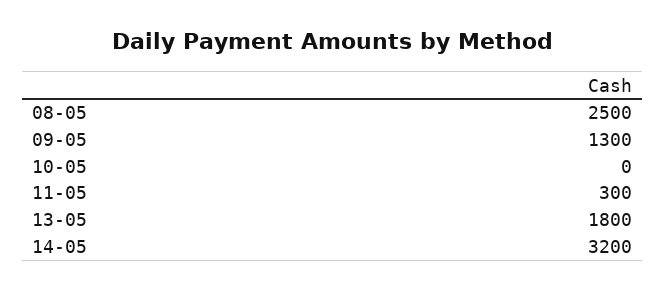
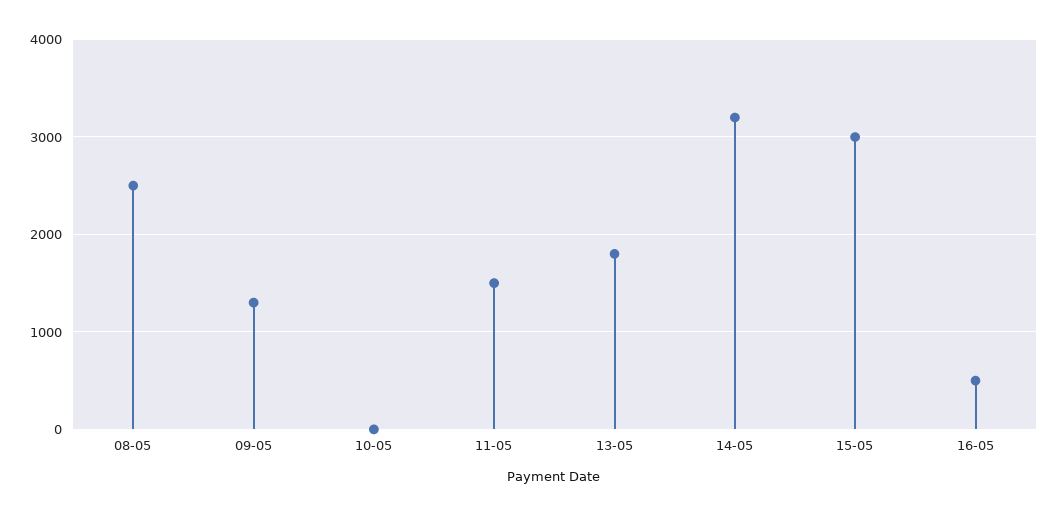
11-05: 300 -> 1500
15-05: none -> 3000
16-05: none -> 500

